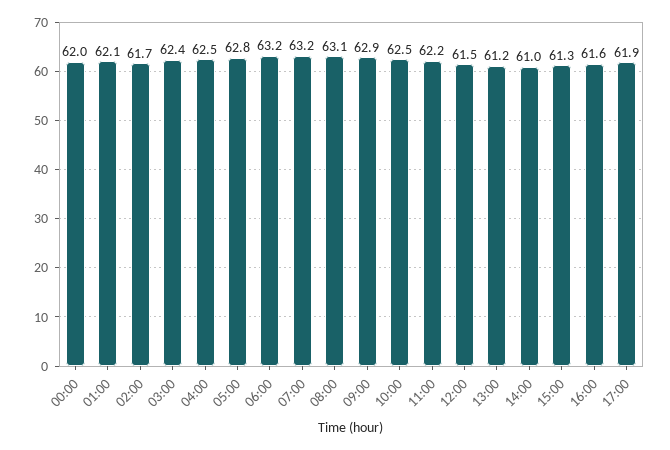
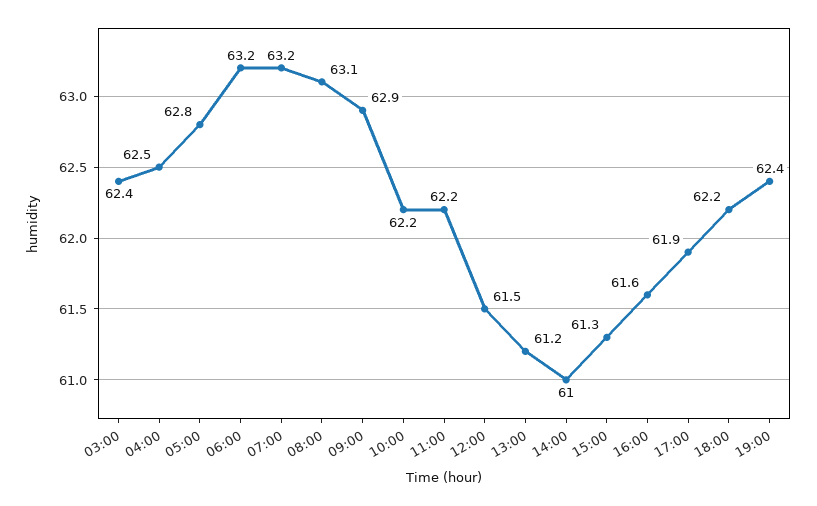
00:00: 62 -> none
01:00: 62.1 -> none
02:00: 61.7 -> none
10:00: 62.5 -> 62.2
18:00: none -> 62.2
19:00: none -> 62.4

